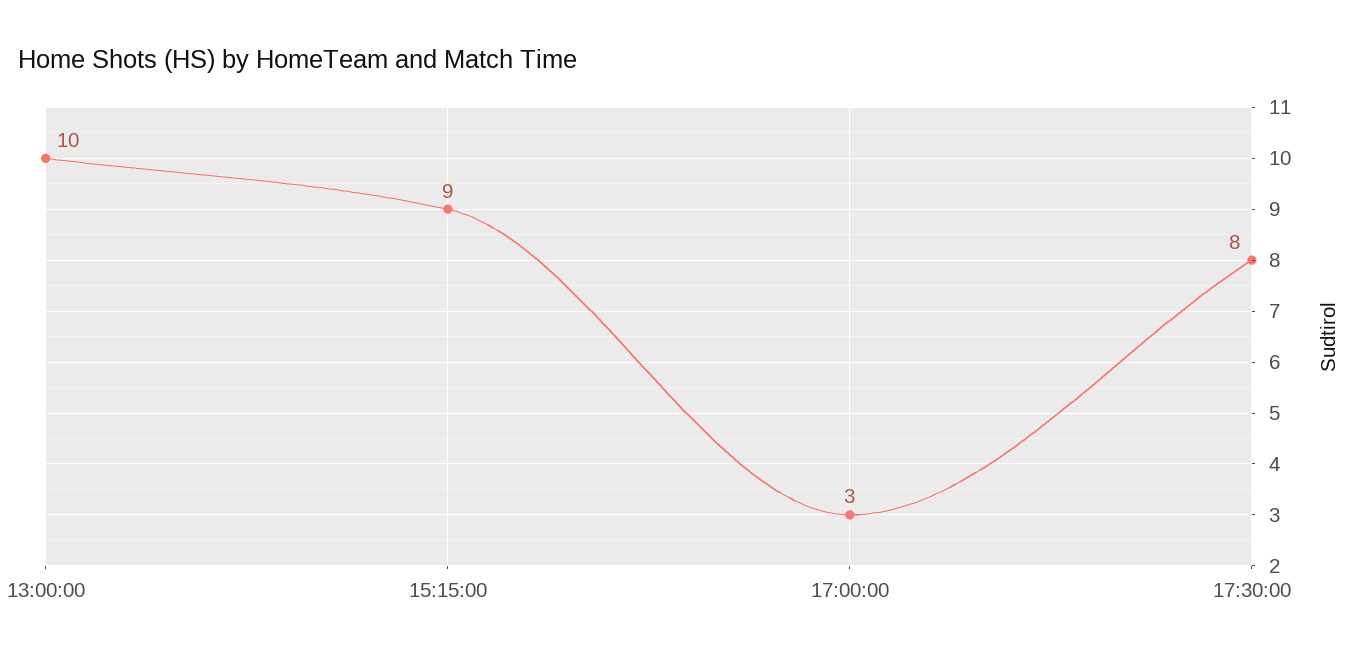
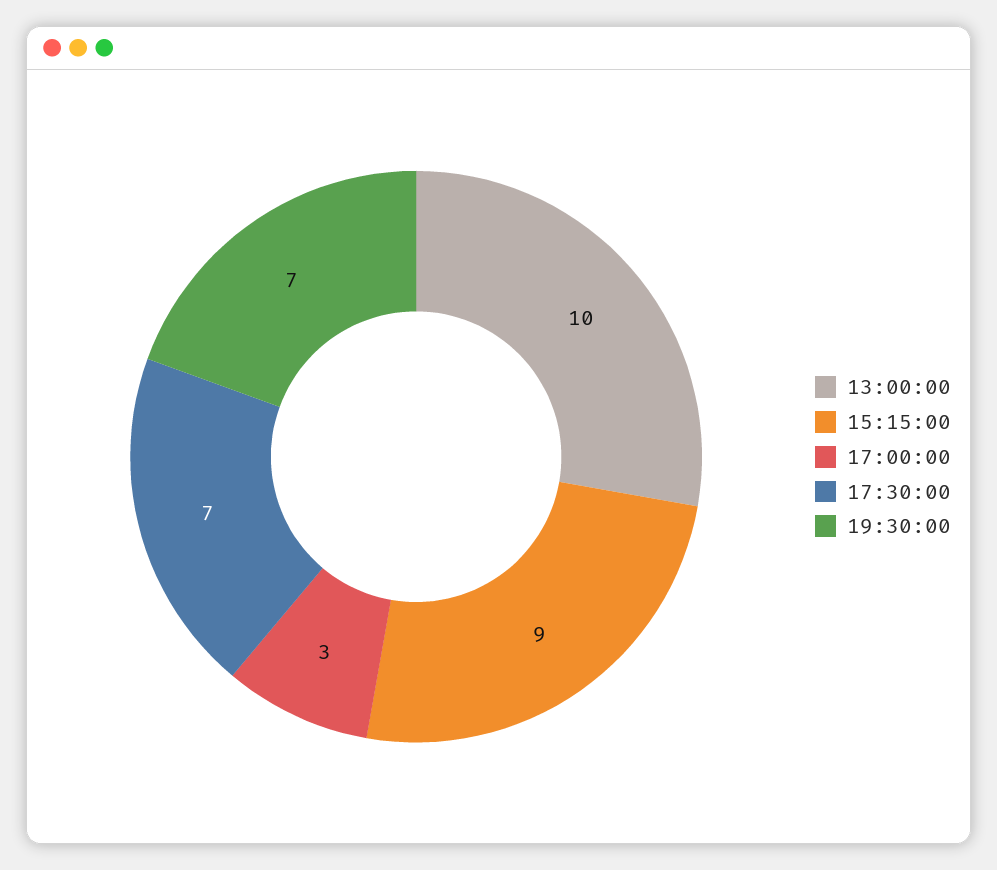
17:30:00: 8 -> 7
19:30:00: none -> 7

